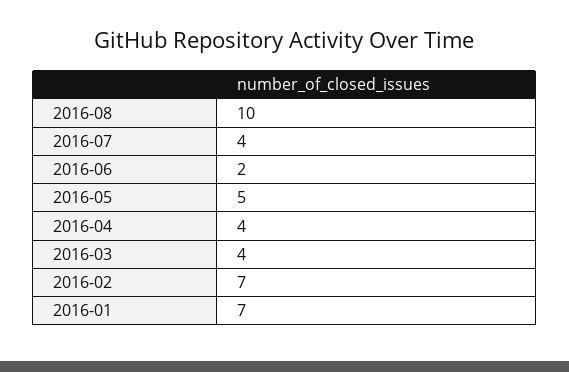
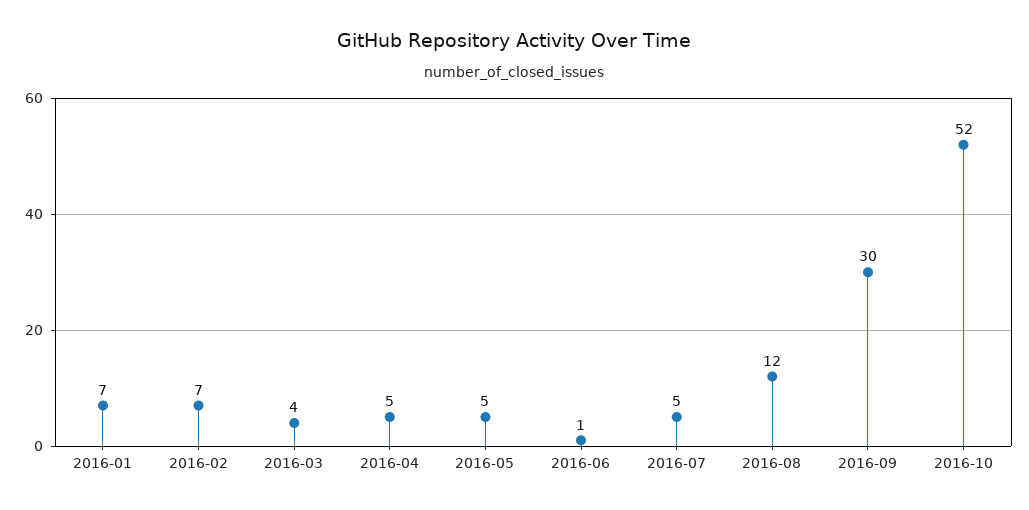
2016-08: 10 -> 12
2016-07: 4 -> 5
2016-06: 2 -> 1
2016-04: 4 -> 5
2016-09: none -> 30
2016-10: none -> 52

